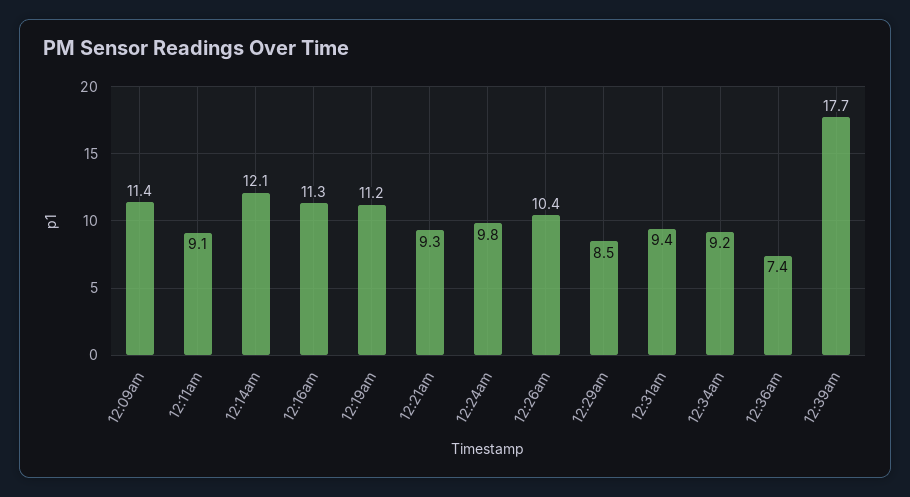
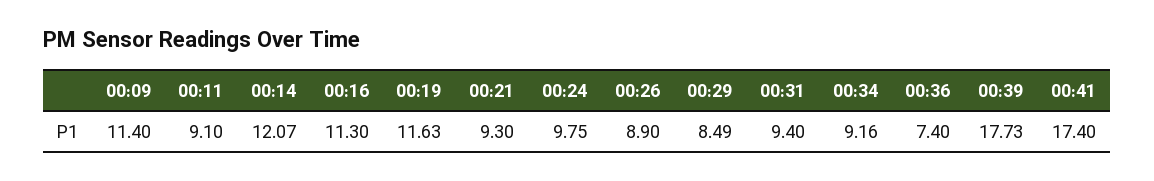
12:19am: 11.2 -> 11.63
12:26am: 10.4 -> 8.9
00:41: none -> 17.4

